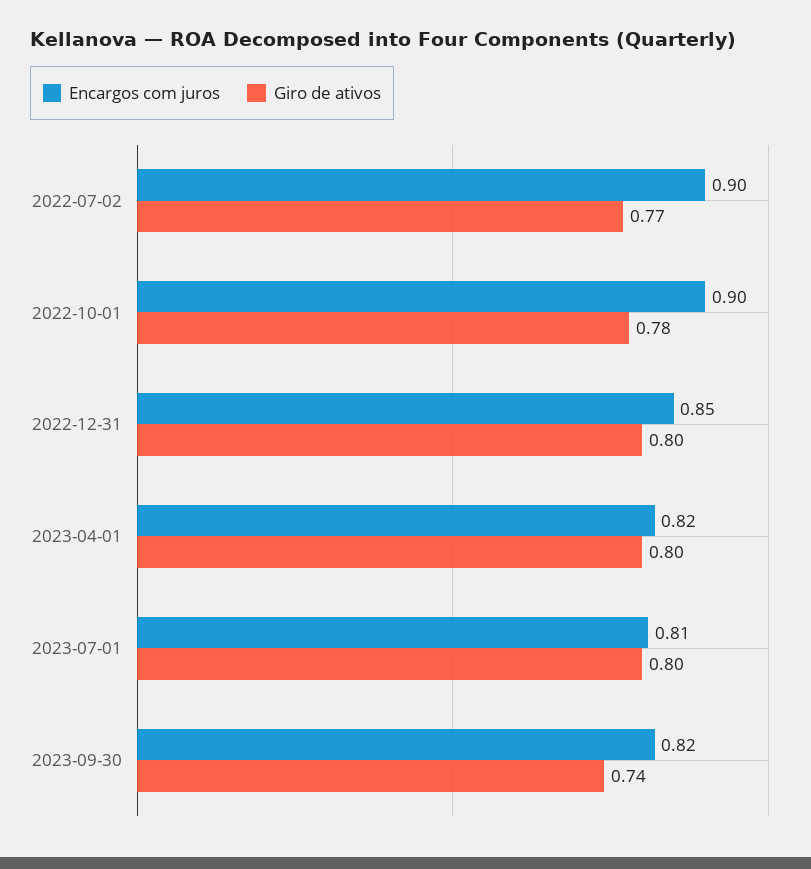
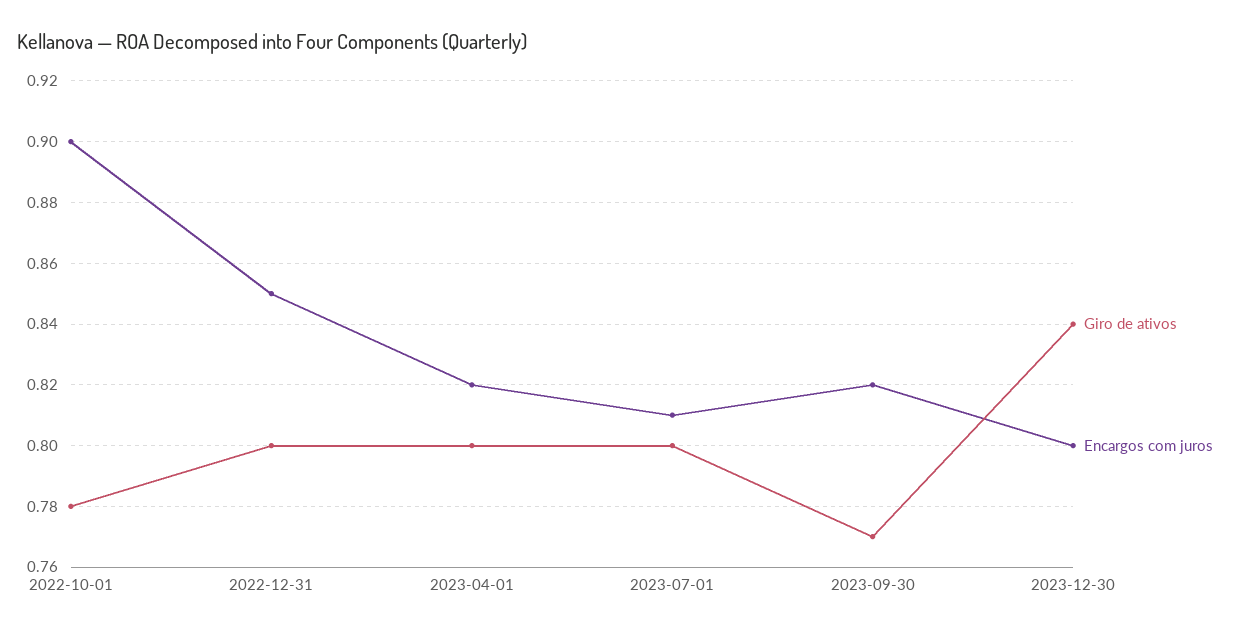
Encargos com juros, 2022-07-02: 0.9 -> none
Giro de ativos, 2022-07-02: 0.77 -> none
Giro de ativos, 2023-09-30: 0.74 -> 0.77
Giro de ativos, 2023-12-30: none -> 0.84
Encargos com juros, 2023-12-30: none -> 0.8

